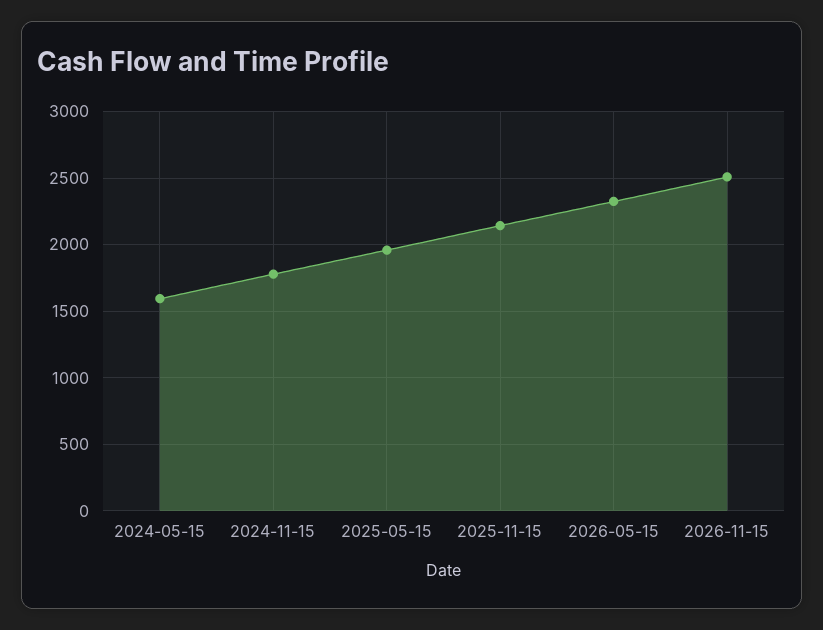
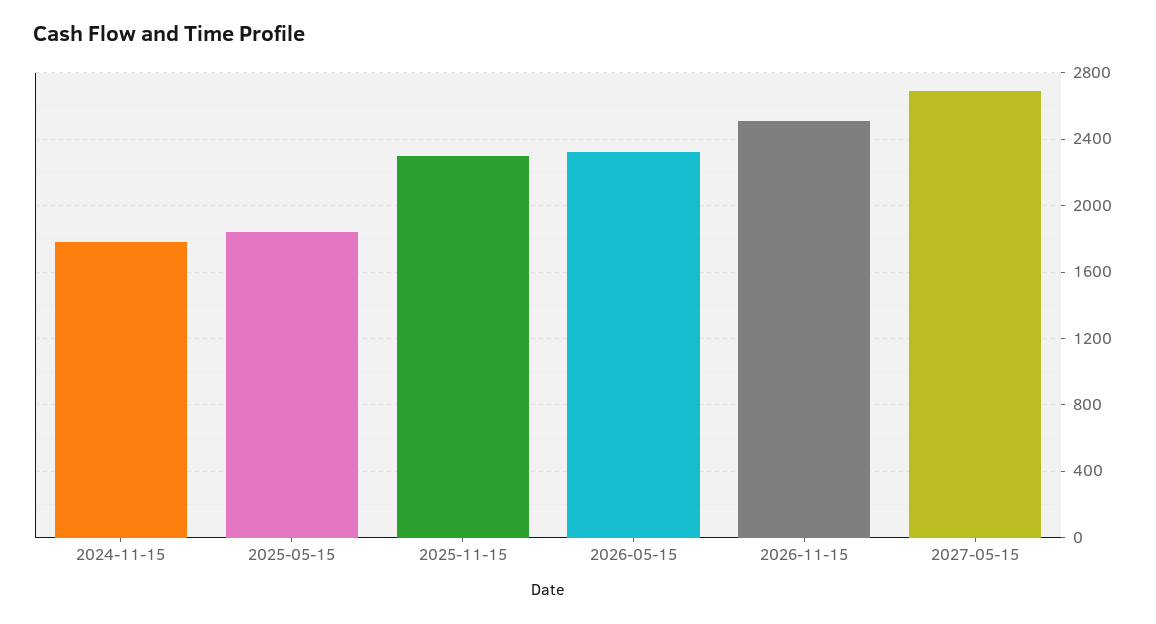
2024-05-15: 1600 -> none
2025-05-15: 1950 -> 1850
2025-11-15: 2150 -> 2300
2027-05-15: none -> 2700

